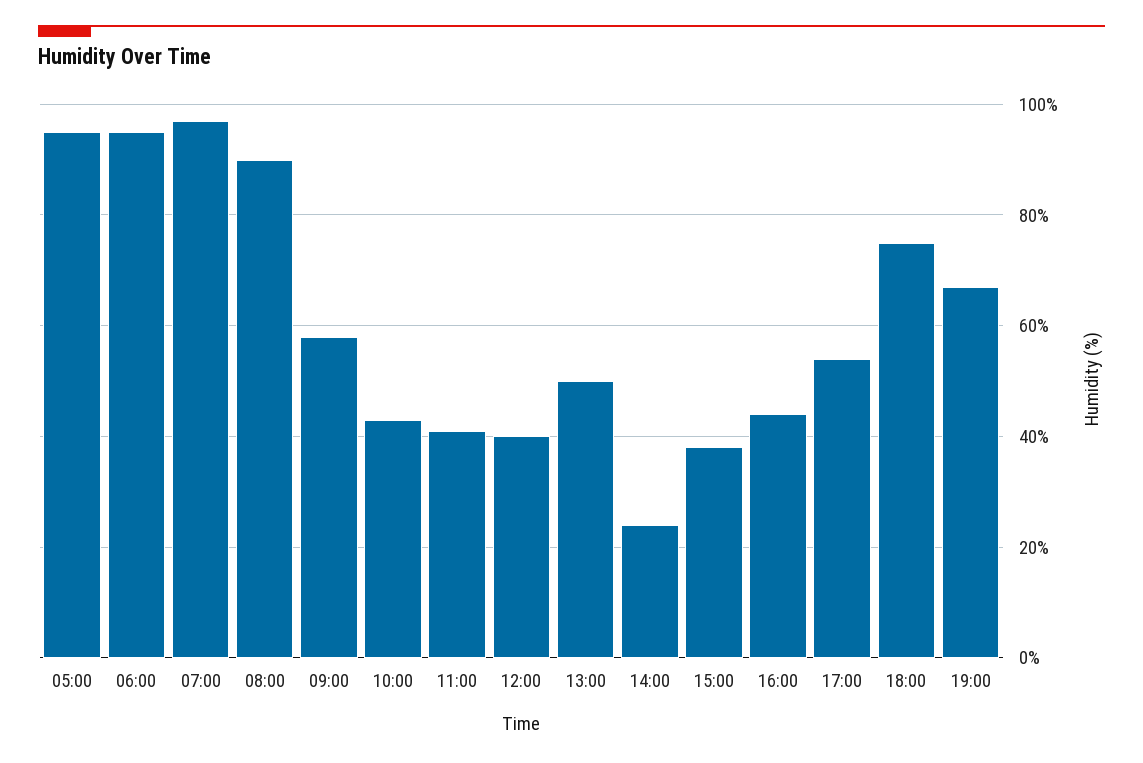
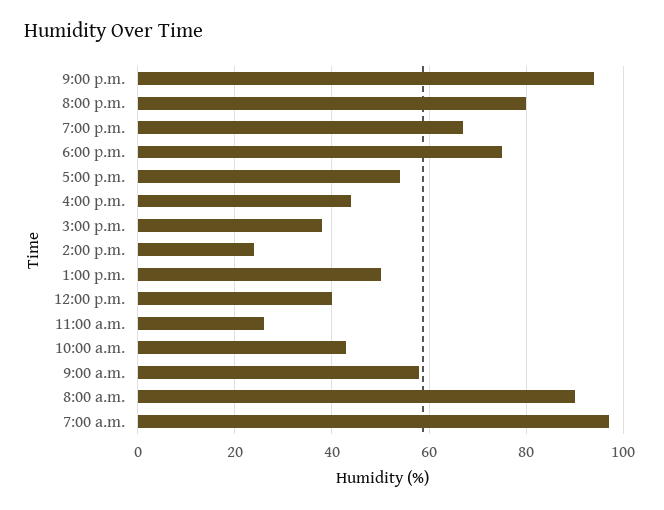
05:00: 95 -> none
06:00: 95 -> none
11:00: 40 -> 25
9:00 p.m.: none -> 95
8:00 p.m.: none -> 80

